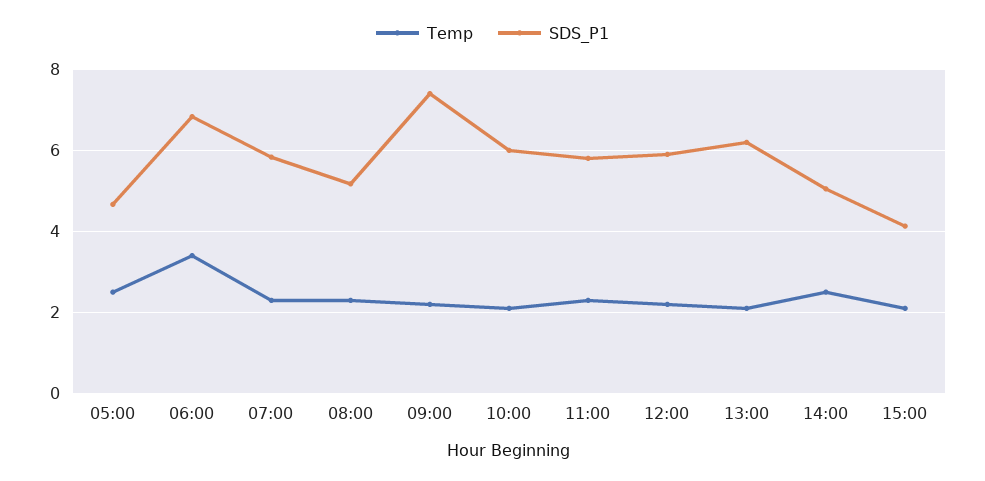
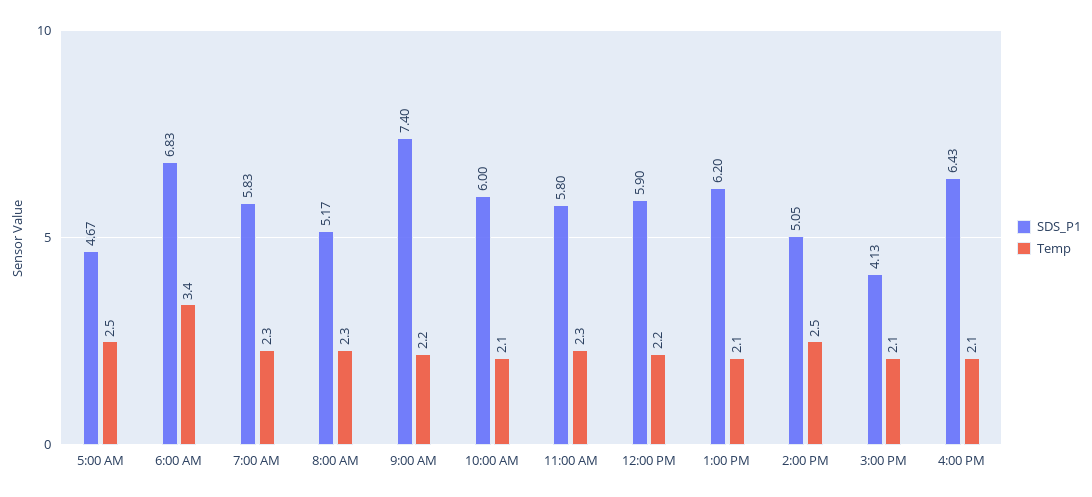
SDS_P1, 4:00 PM: none -> 6.43
Temp, 4:00 PM: none -> 2.1

